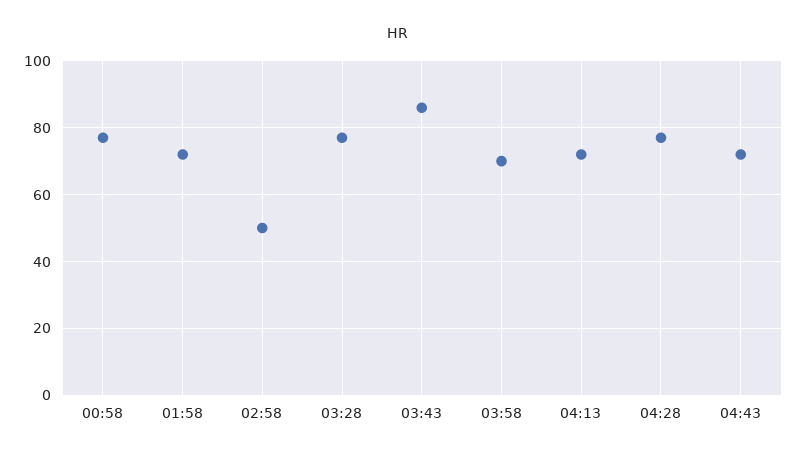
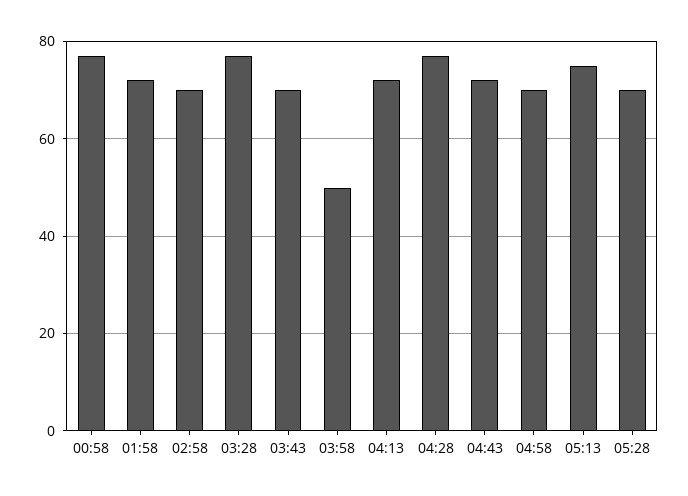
02:58: 50 -> 70
03:43: 85 -> 70
03:58: 70 -> 50
04:58: none -> 70
05:13: none -> 75
05:28: none -> 70

